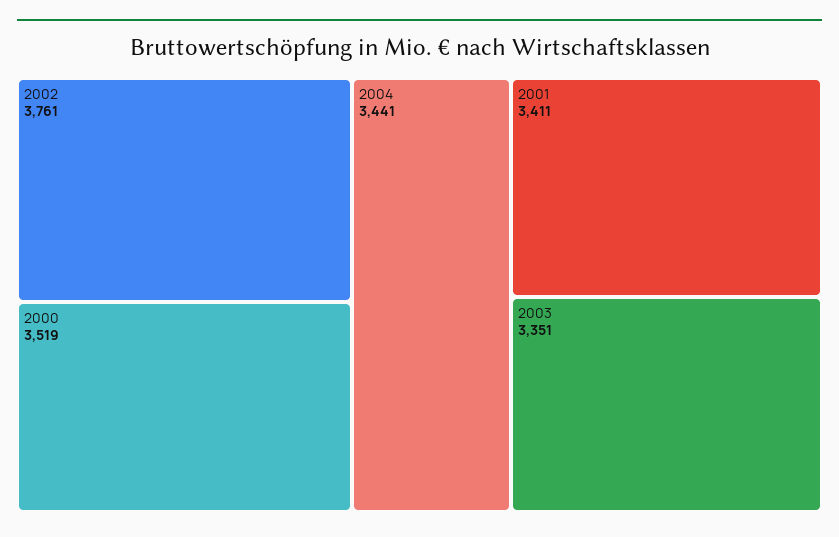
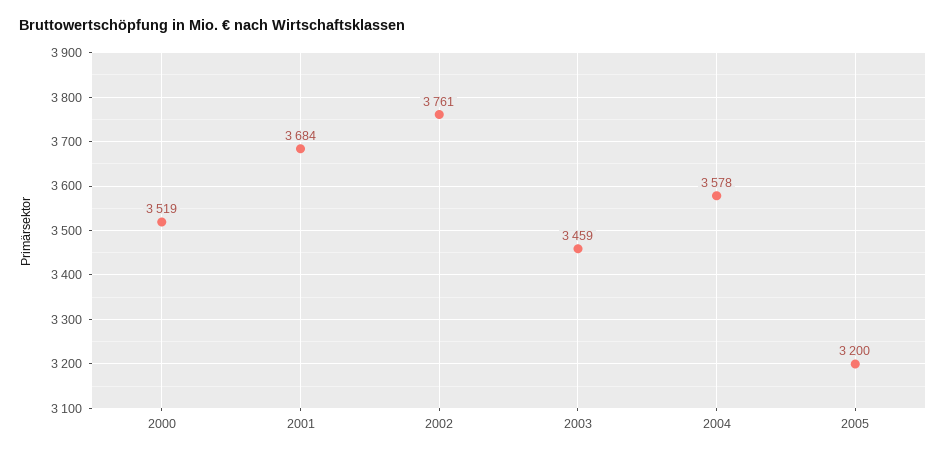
2004: 3441 -> 3578
2001: 3411 -> 3684
2003: 3351 -> 3459
2005: none -> 3200

